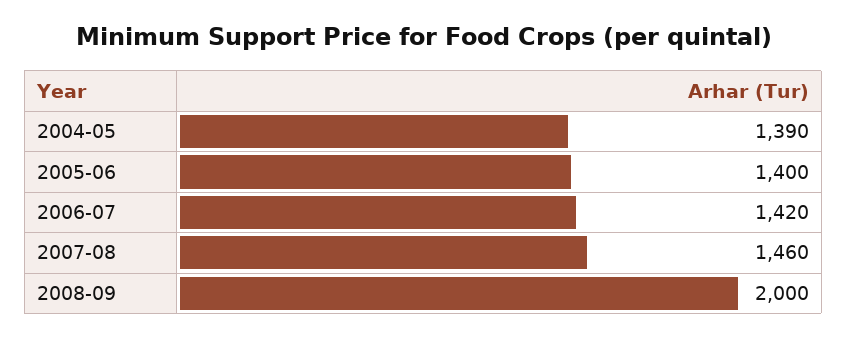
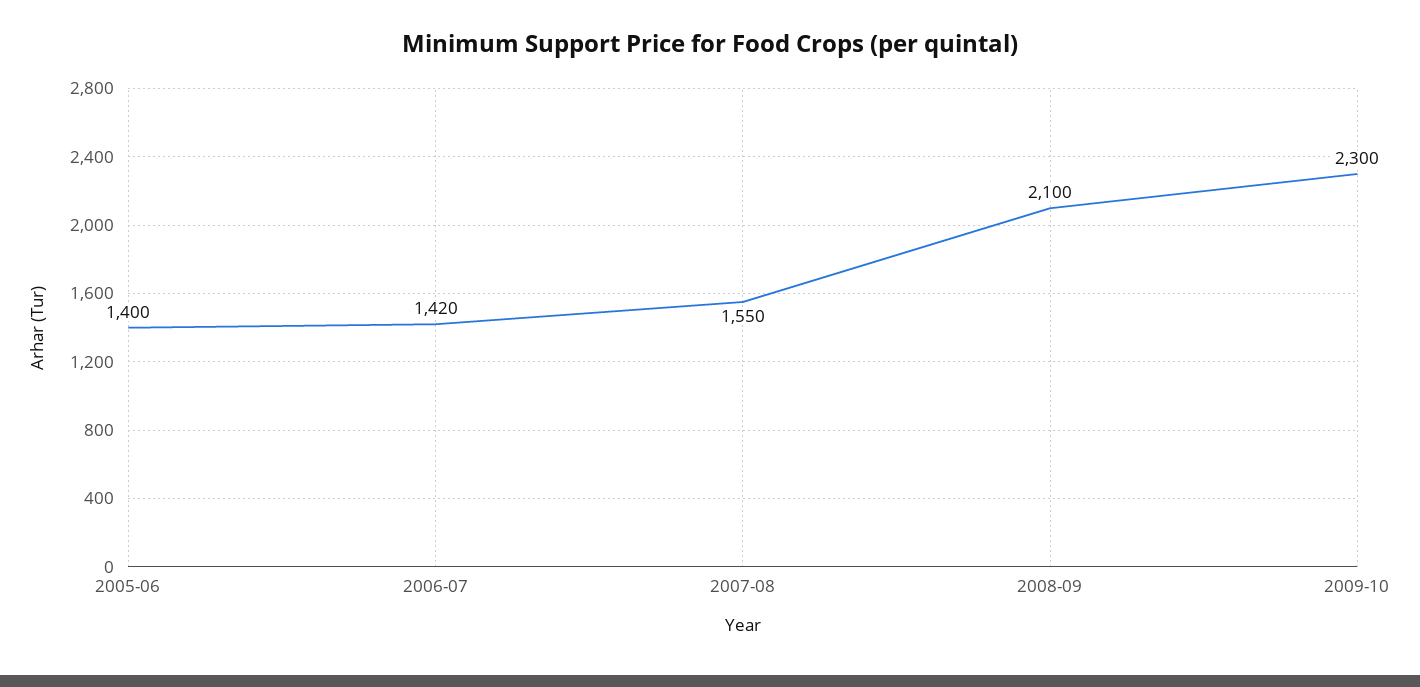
2004-05: 1390 -> none
2007-08: 1460 -> 1550
2008-09: 2000 -> 2100
2009-10: none -> 2300

